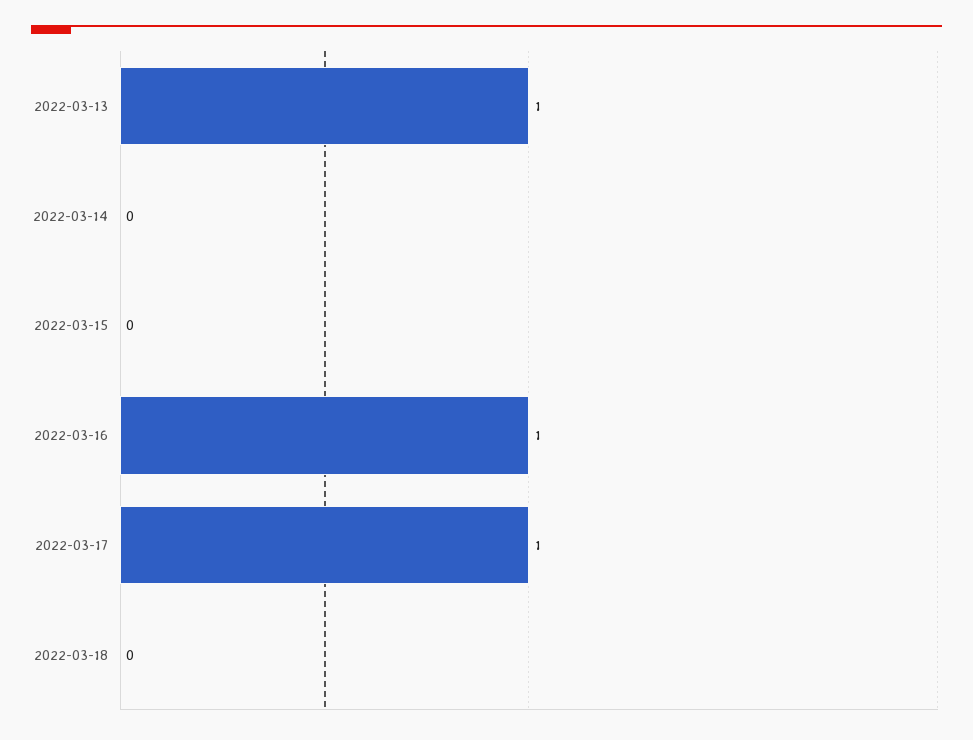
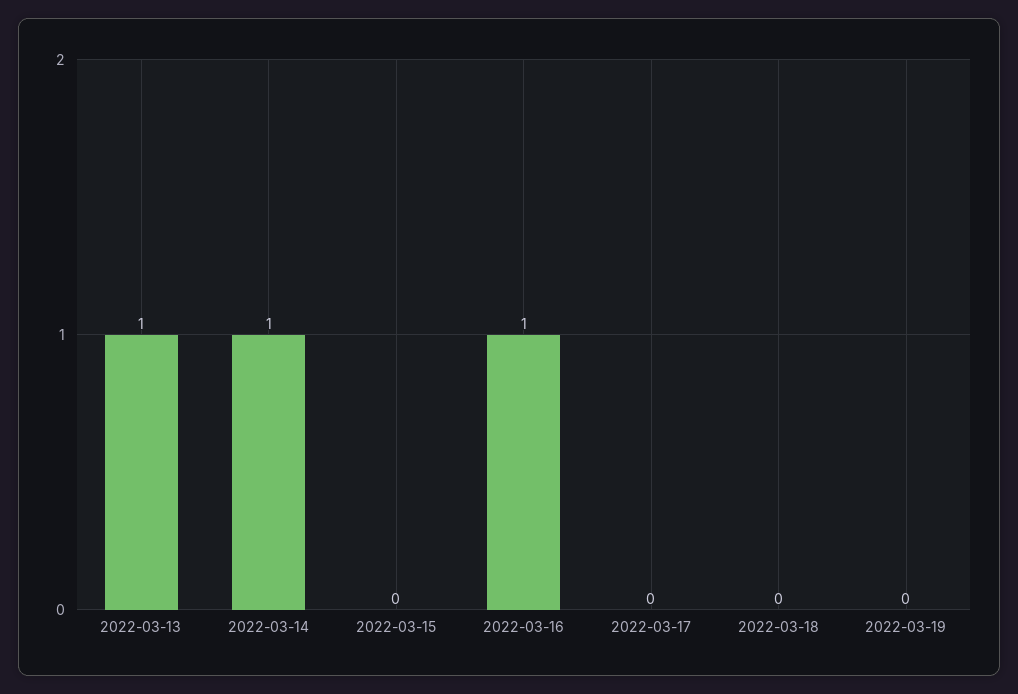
2022-03-14: 0 -> 1
2022-03-17: 1 -> 0
2022-03-19: none -> 0

